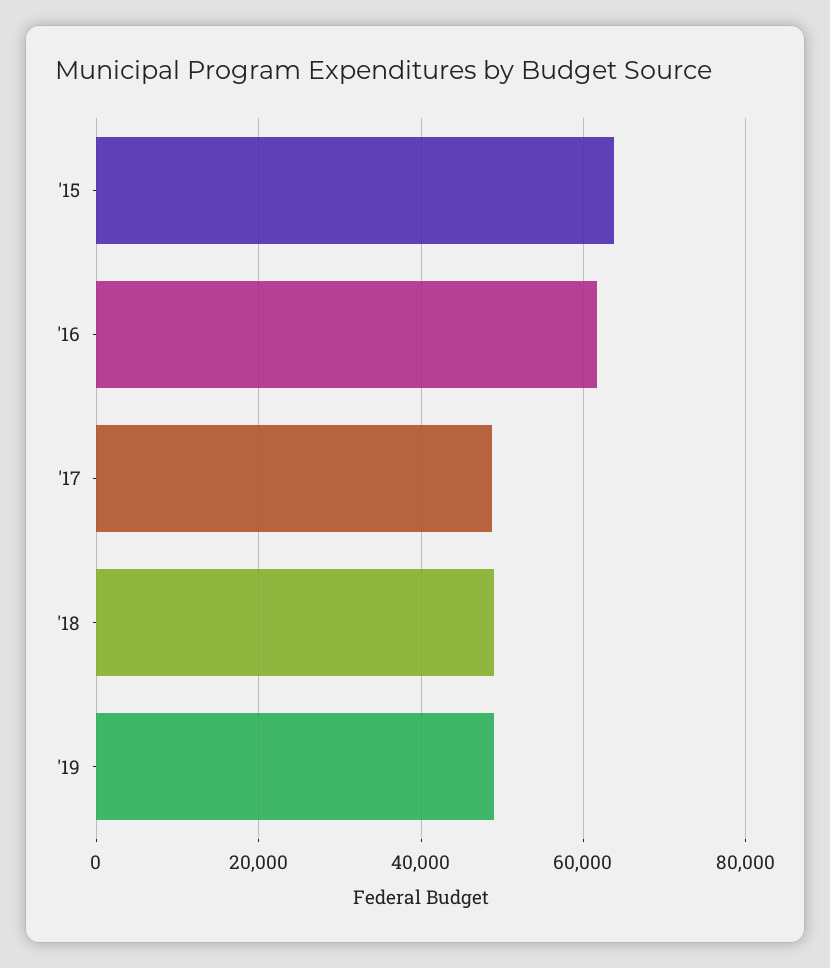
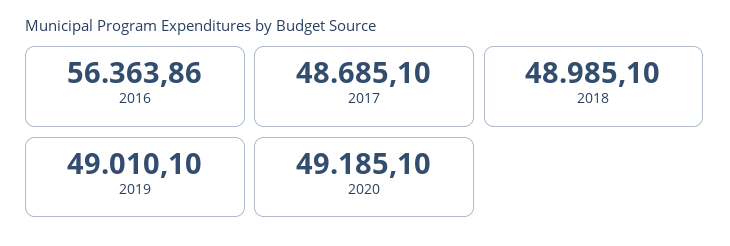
'15: 64000 -> none
'16: 62000 -> 56363.86
2020: none -> 49185.1

